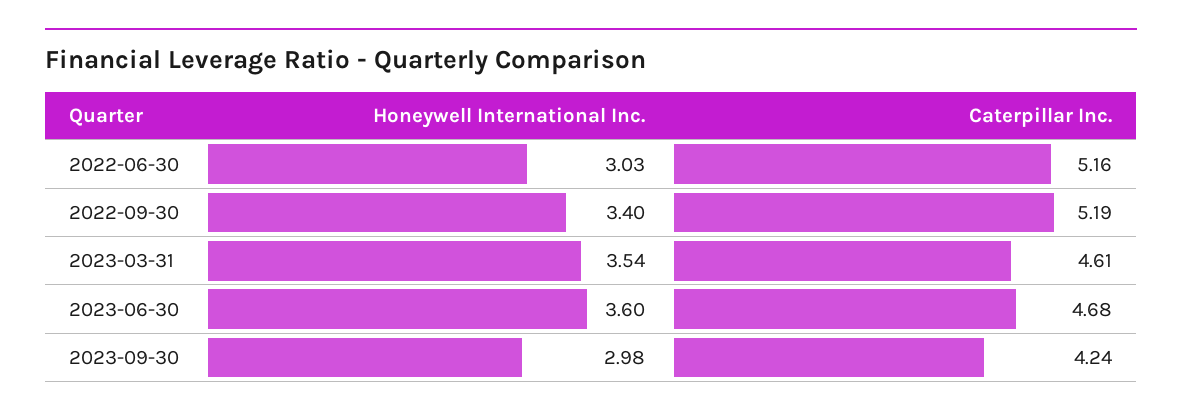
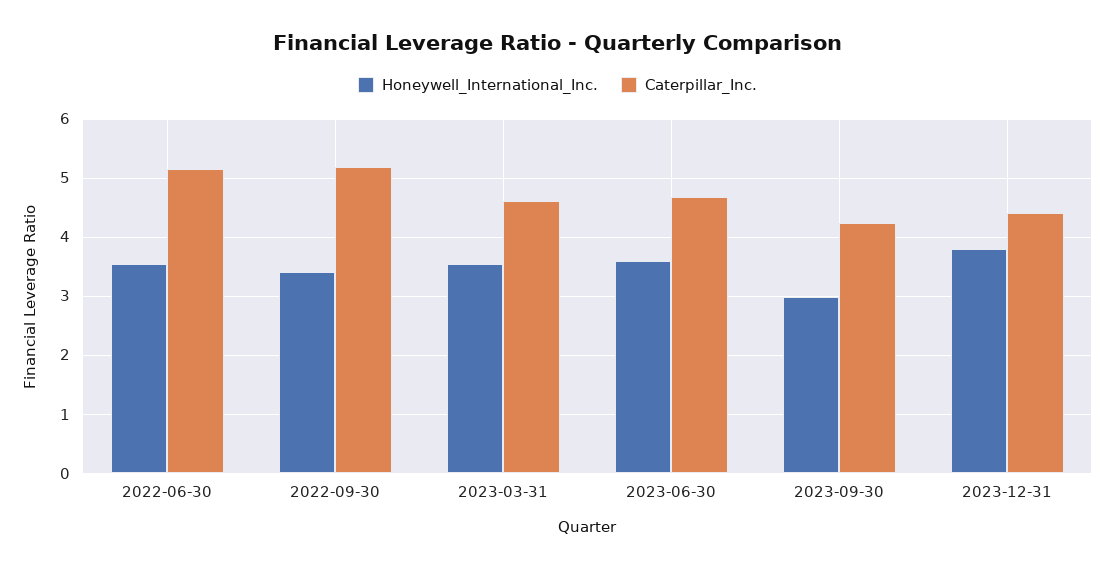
Honeywell International Inc., 2022-06-30: 3.03 -> 3.6
Honeywell International Inc., 2023-12-31: none -> 3.8
Caterpillar Inc., 2023-12-31: none -> 4.4

